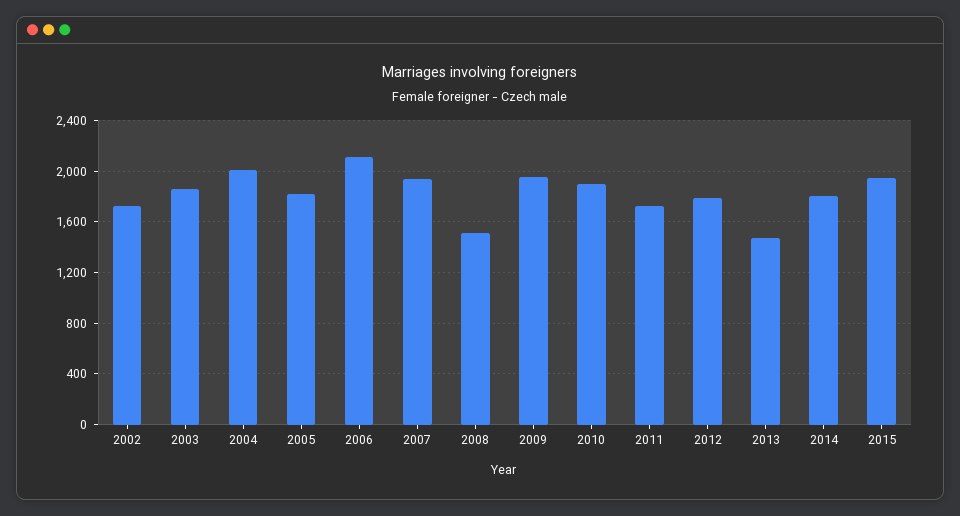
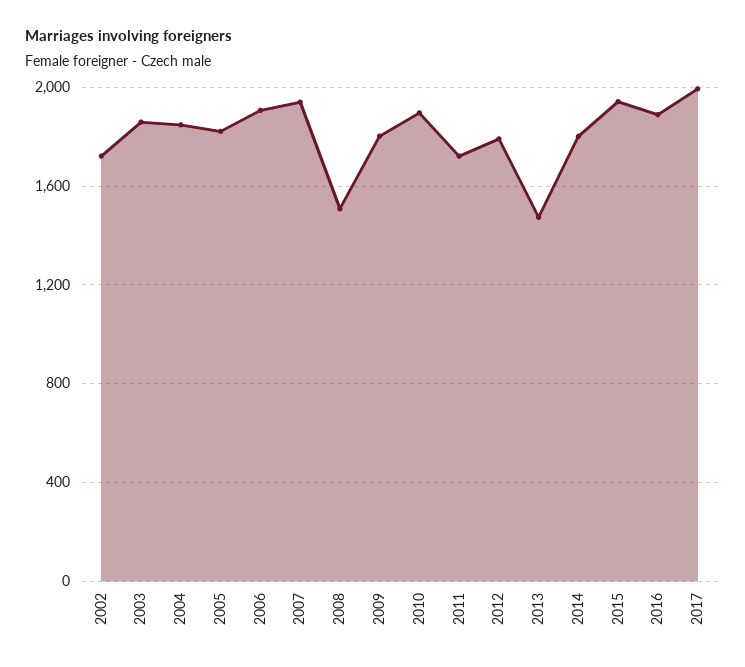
2004: 2000 -> 1850
2006: 2100 -> 1900
2009: 1950 -> 1800
2016: none -> 1900
2017: none -> 2000

